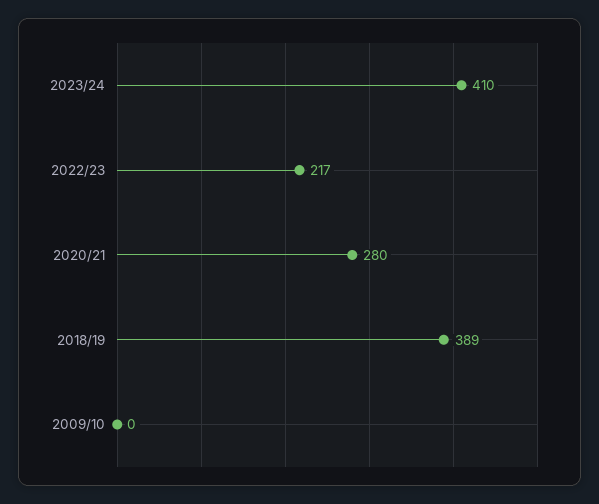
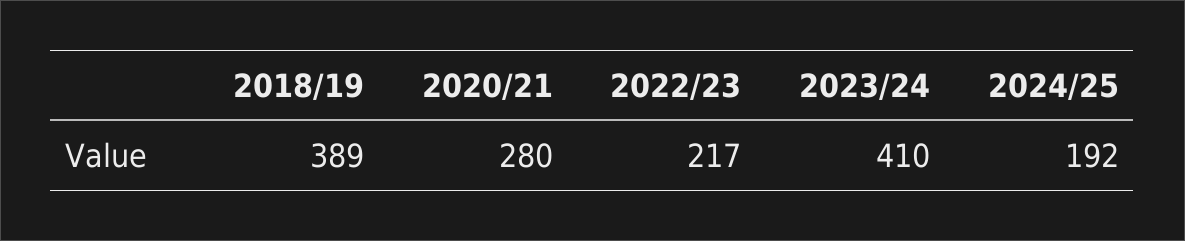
2009/10: 0 -> none
2024/25: none -> 192

